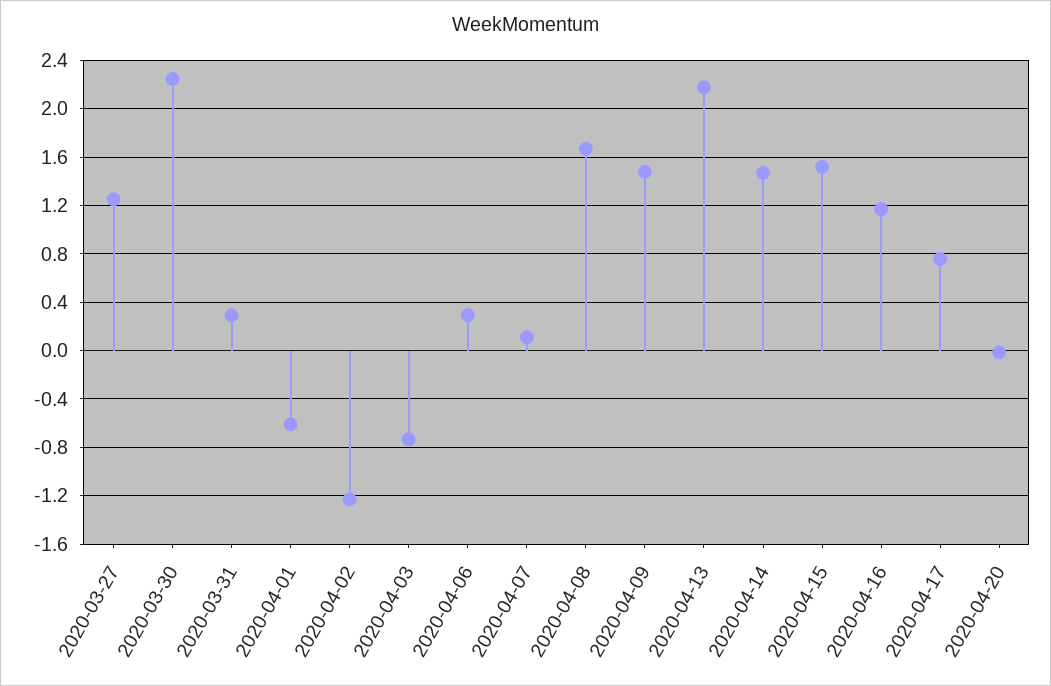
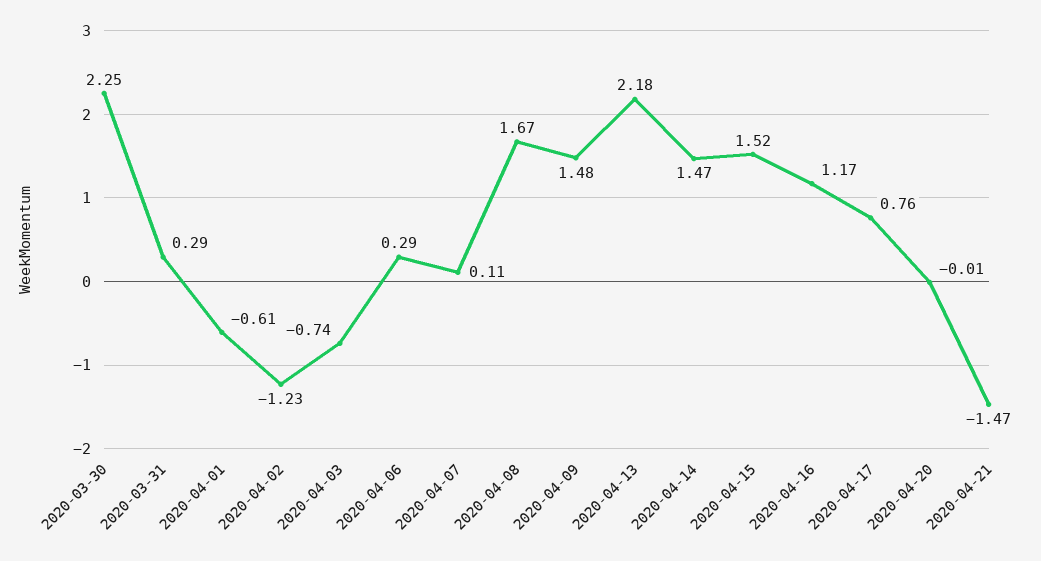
2020-03-27: 1.25 -> none
2020-04-21: none -> -1.47

